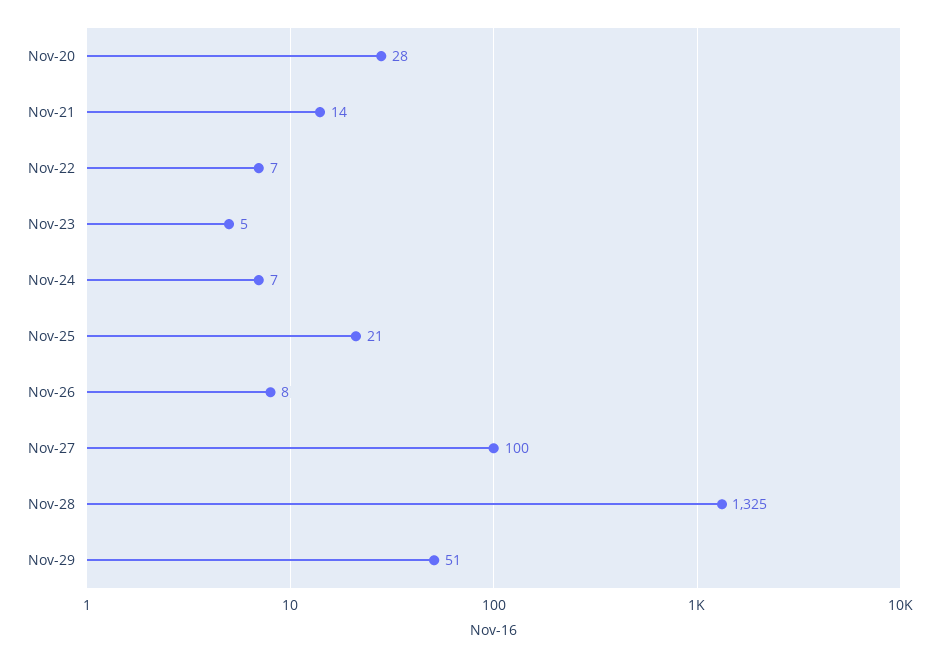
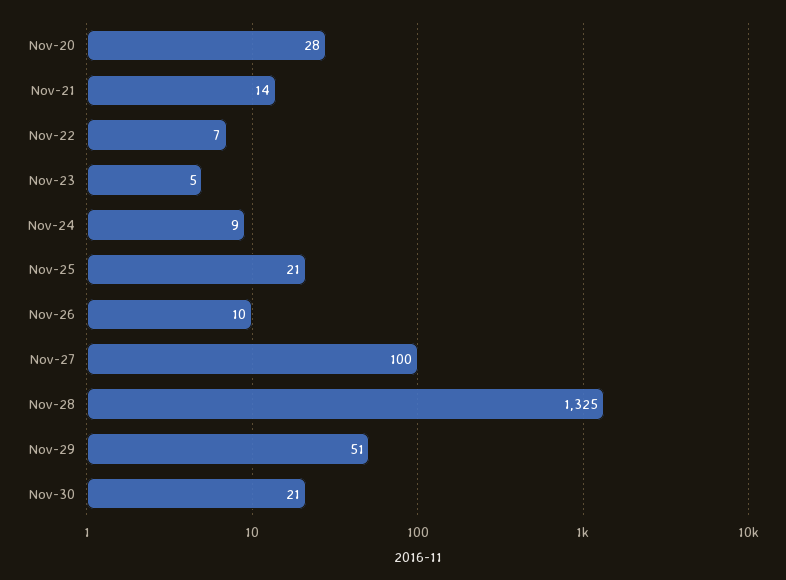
Nov-24: 7 -> 9
Nov-26: 8 -> 10
Nov-30: none -> 21

